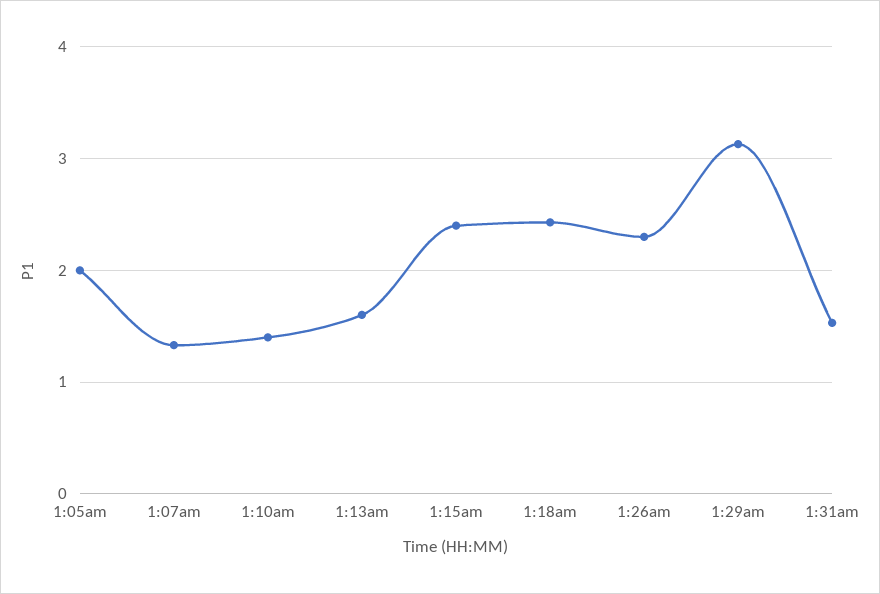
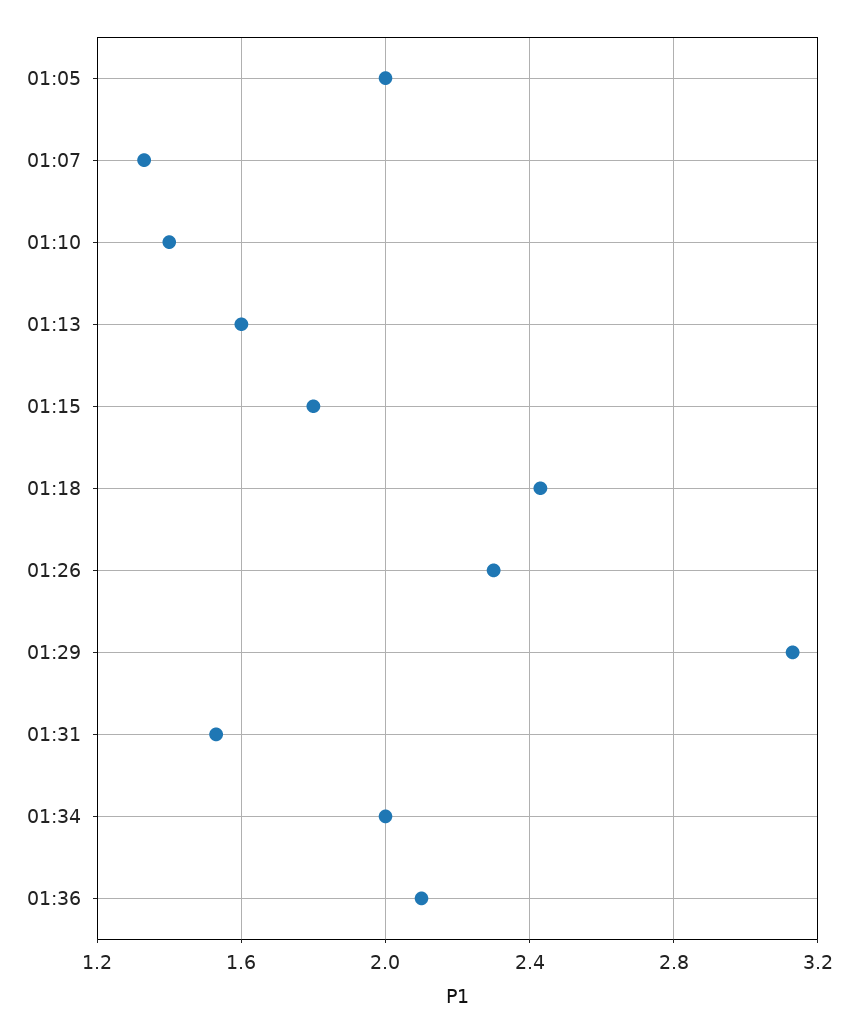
1:15am: 2.4 -> 1.8
01:34: none -> 2
01:36: none -> 2.1

